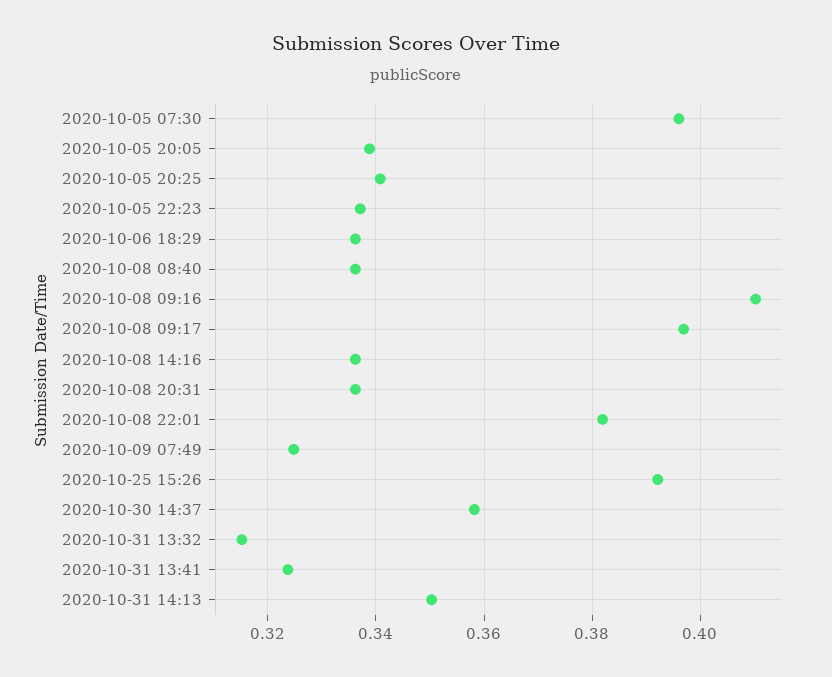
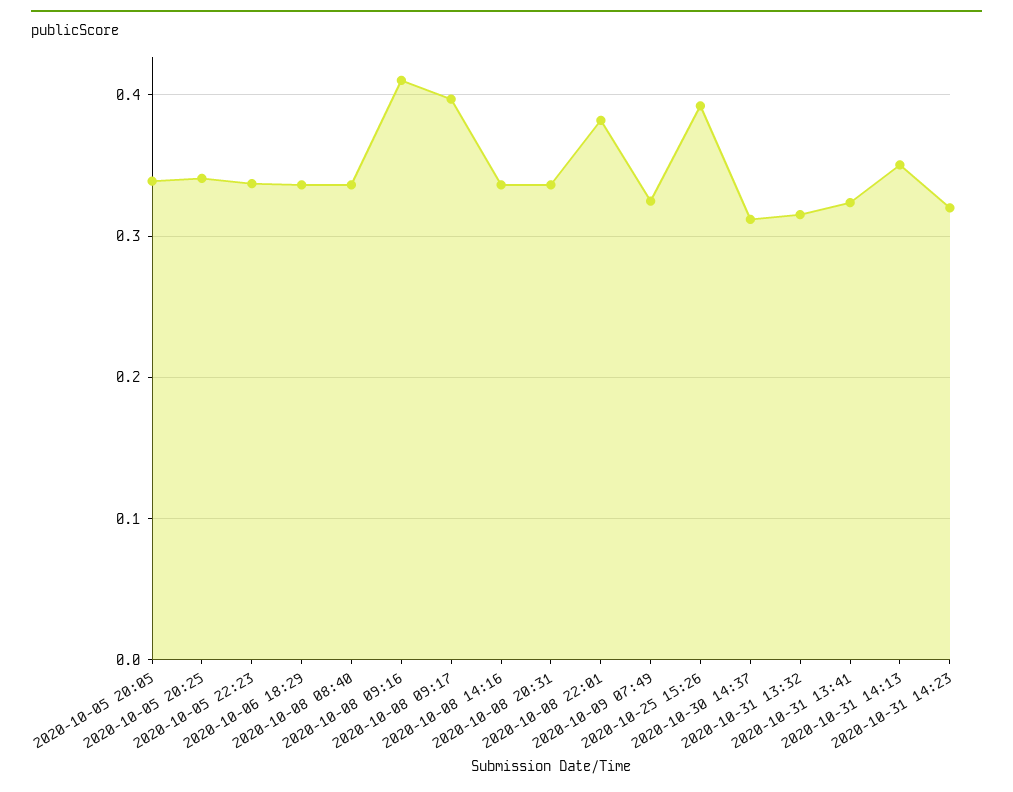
2020-10-05 07:30: 0.396 -> none
2020-10-30 14:37: 0.358 -> 0.31
2020-10-31 14:23: none -> 0.32

